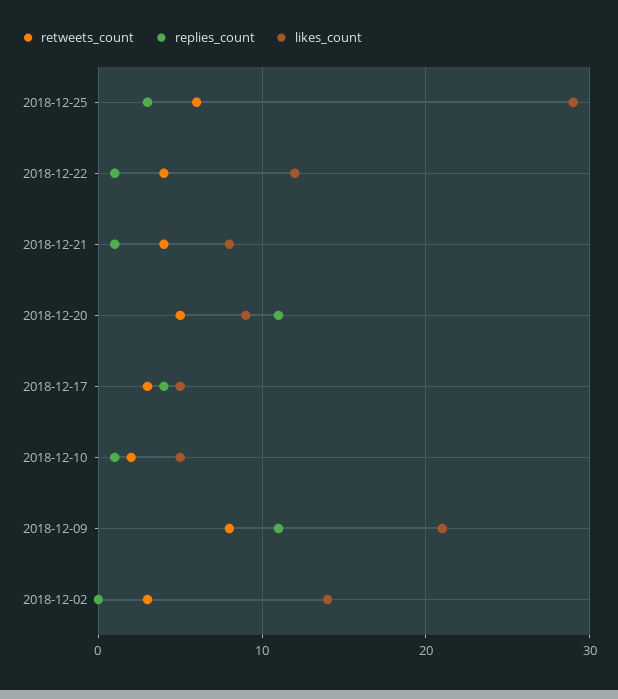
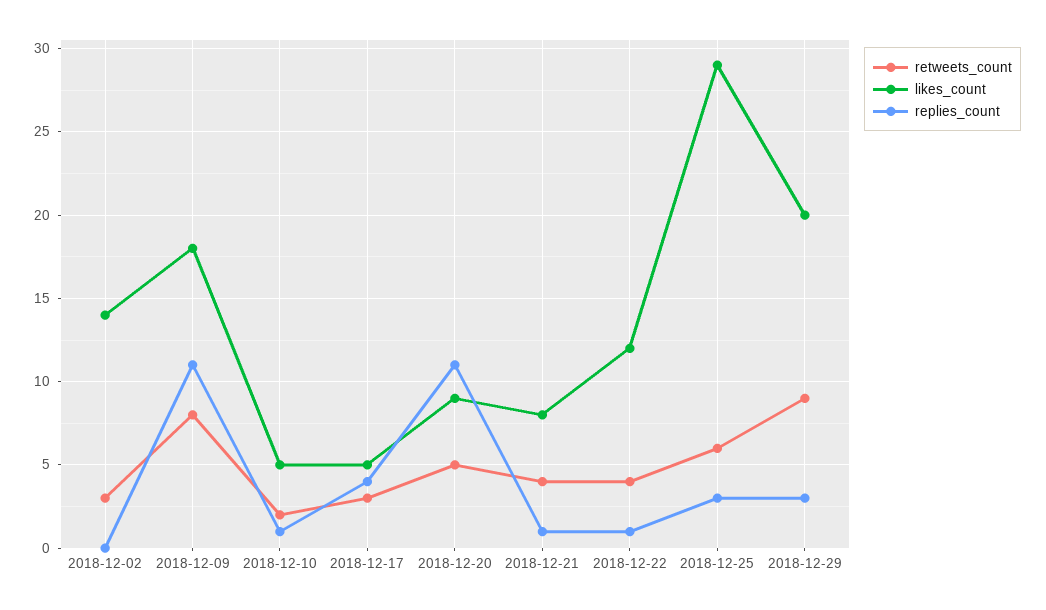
likes_count, 2018-12-09: 21 -> 18
retweets_count, 2018-12-29: none -> 9
likes_count, 2018-12-29: none -> 20
replies_count, 2018-12-29: none -> 3

